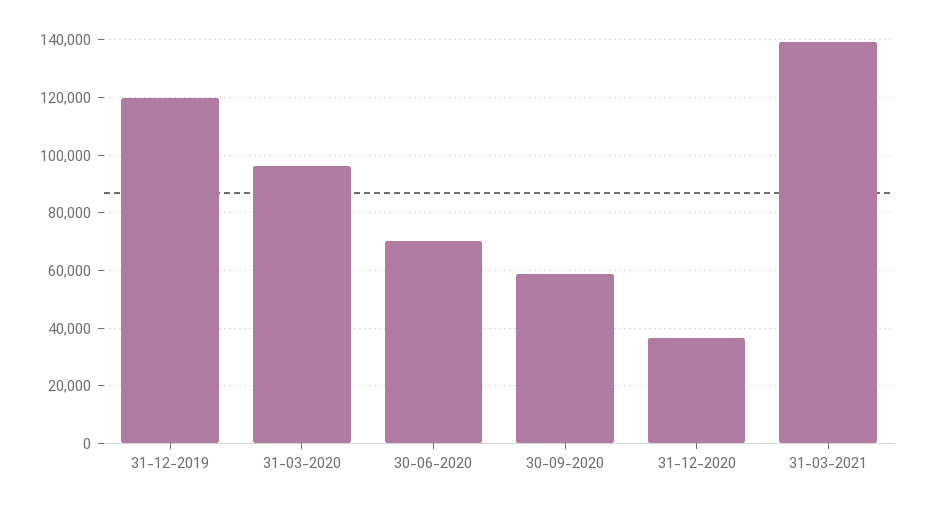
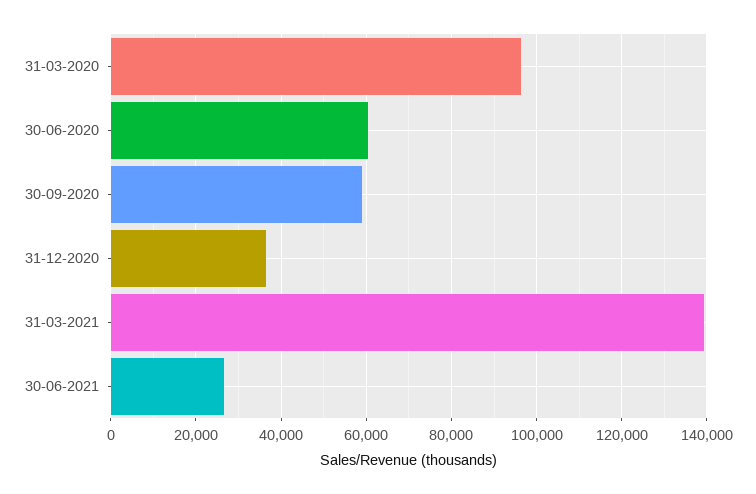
31-12-2019: 120000 -> none
30-06-2020: 70000 -> 60000
30-06-2021: none -> 26000

